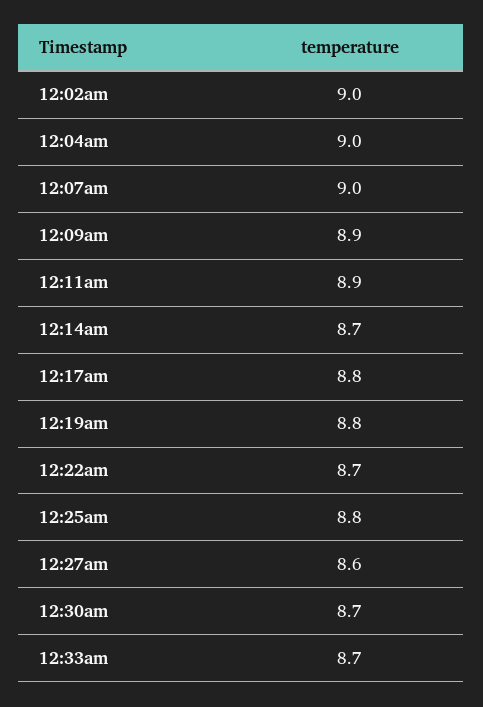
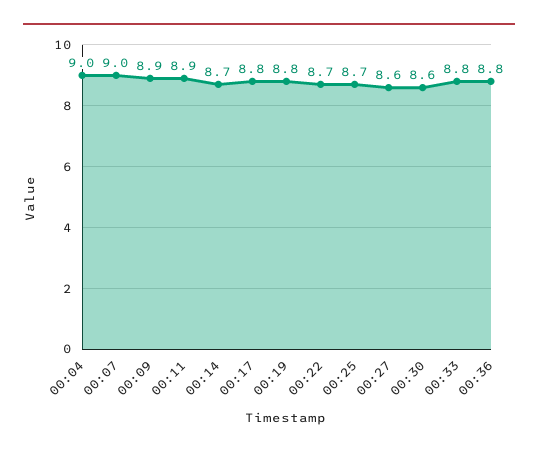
12:02am: 9 -> none
12:25am: 8.8 -> 8.7
12:30am: 8.7 -> 8.6
12:33am: 8.7 -> 8.8
00:36: none -> 8.8

